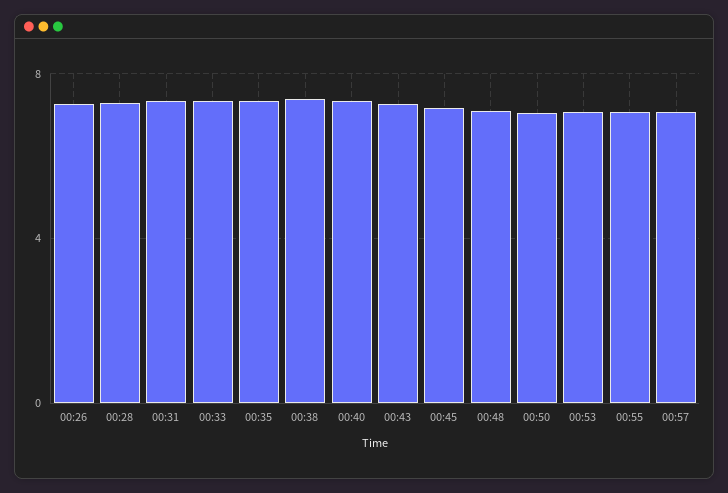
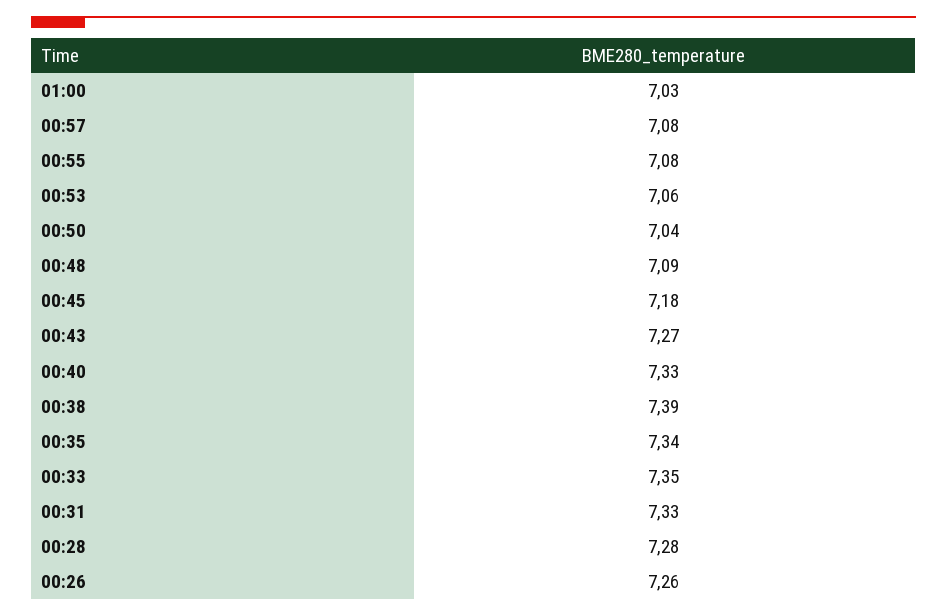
01:00: none -> 7.03

